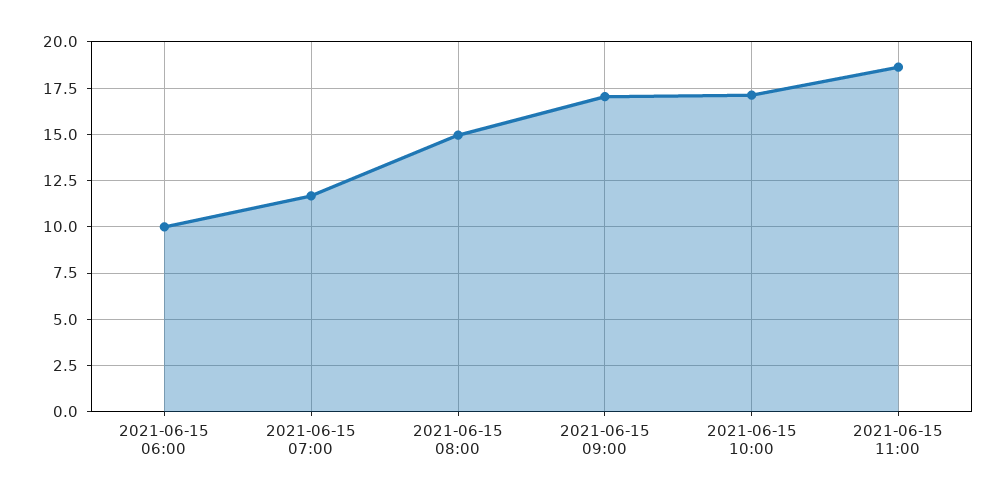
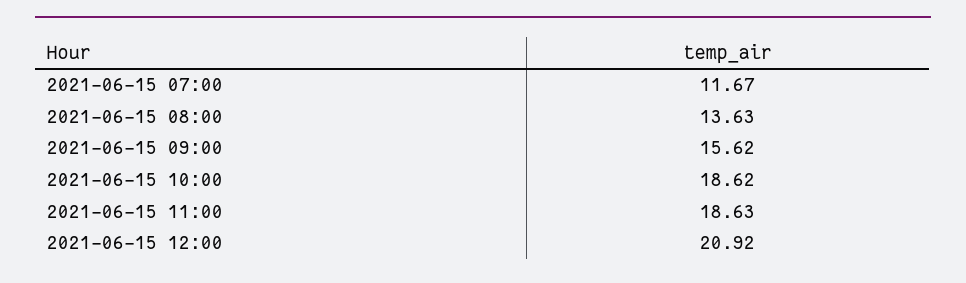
2021-06-15 06:00: 10 -> none
2021-06-15 08:00: 15 -> 13.63
2021-06-15 09:00: 17 -> 15.62
2021-06-15 10:00: 17 -> 18.62
2021-06-15 12:00: none -> 20.92

